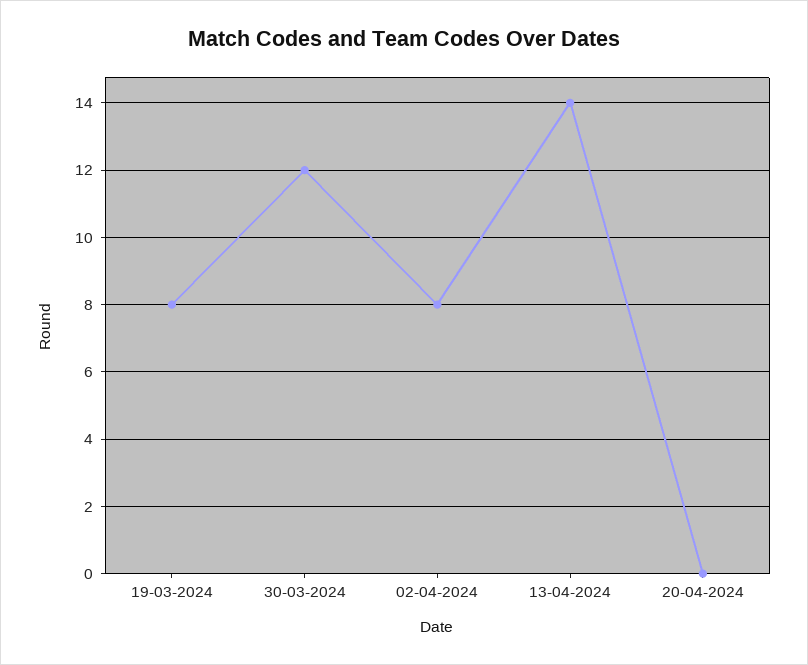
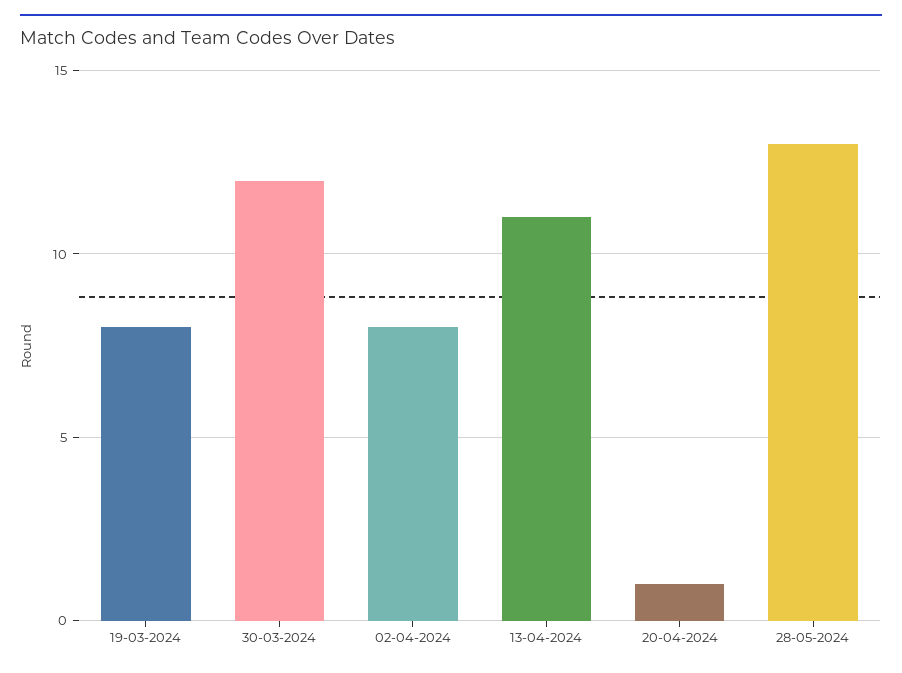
13-04-2024: 14 -> 11
20-04-2024: 0 -> 1
28-05-2024: none -> 13

